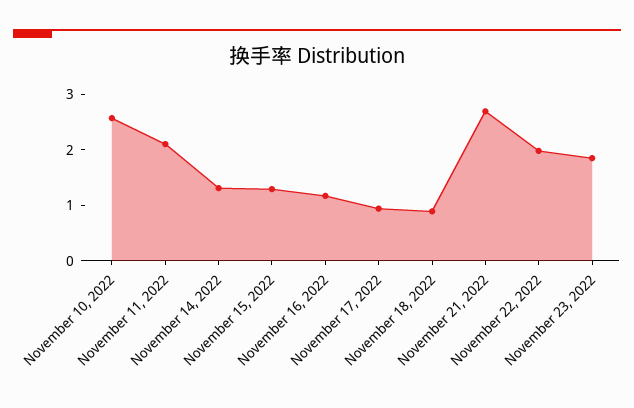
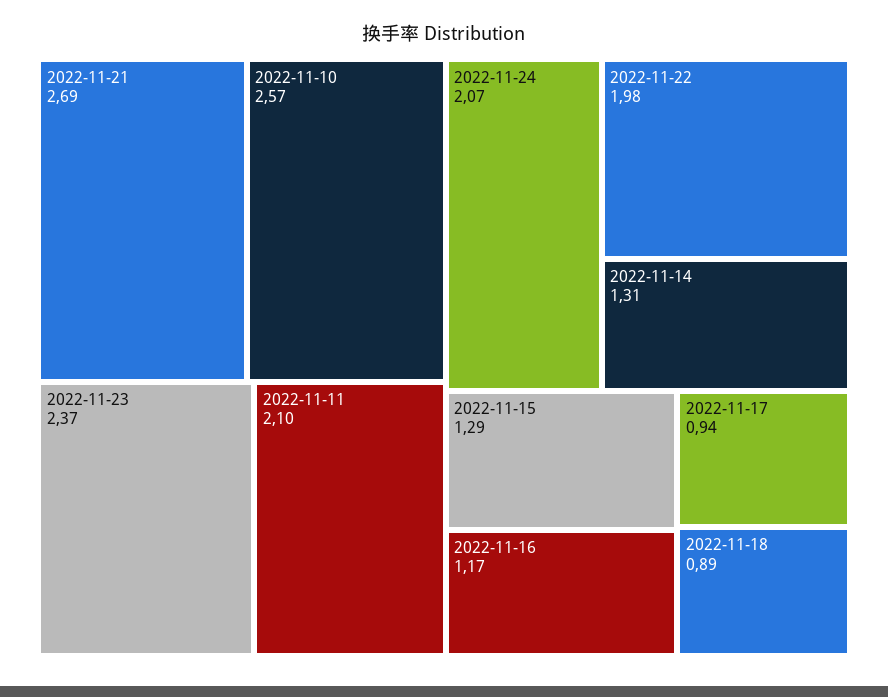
November 23, 2022: 1.8 -> 2.37
2022-11-24: none -> 2.07

